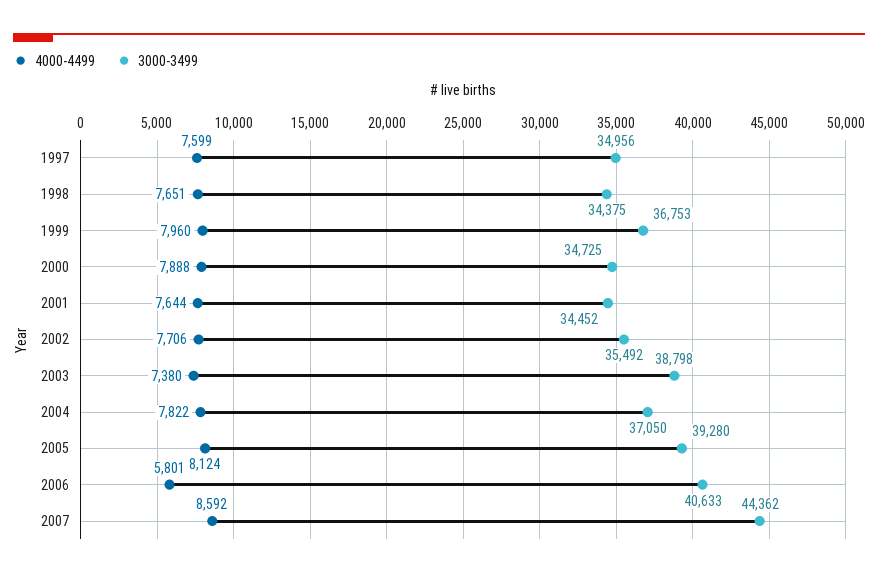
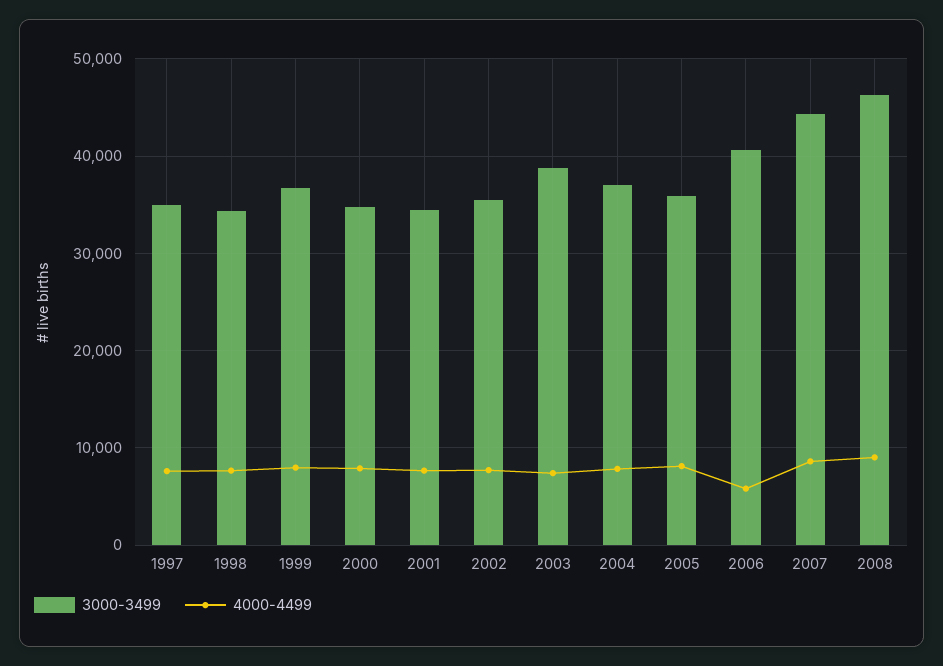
3000-3499, 2005: 39280 -> 36000
3000-3499, 2008: none -> 46000
4000-4499, 2008: none -> 9000

